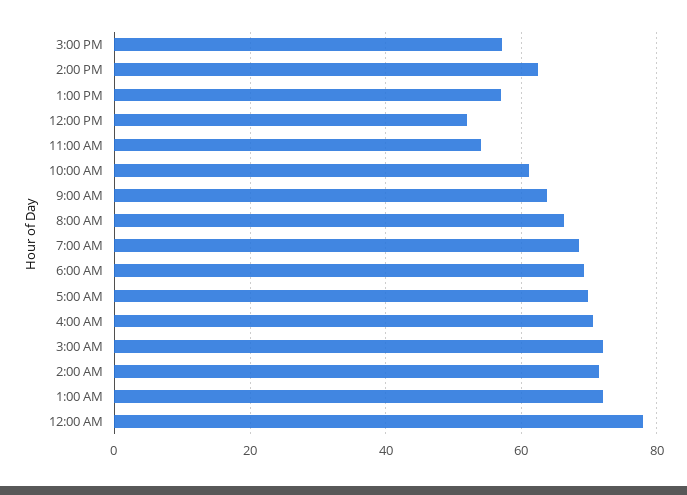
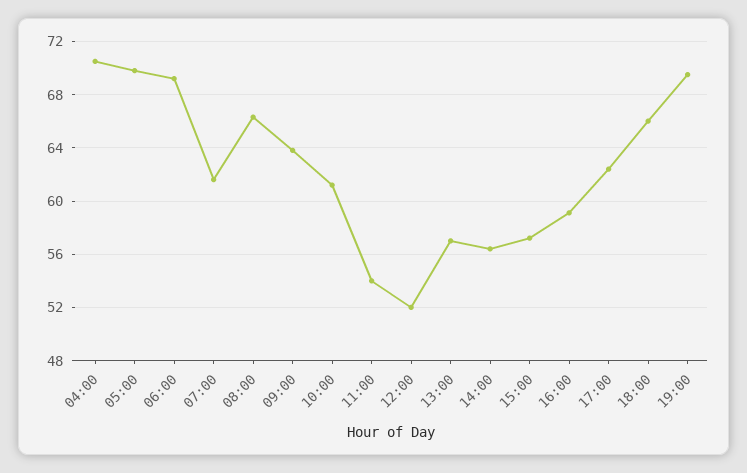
2:00 PM: 62 -> 56.5
7:00 AM: 68 -> 61.5
3:00 AM: 72 -> none
2:00 AM: 72 -> none
1:00 AM: 72 -> none
12:00 AM: 78 -> none
16:00: none -> 59
17:00: none -> 62.5
18:00: none -> 66
19:00: none -> 69.5

